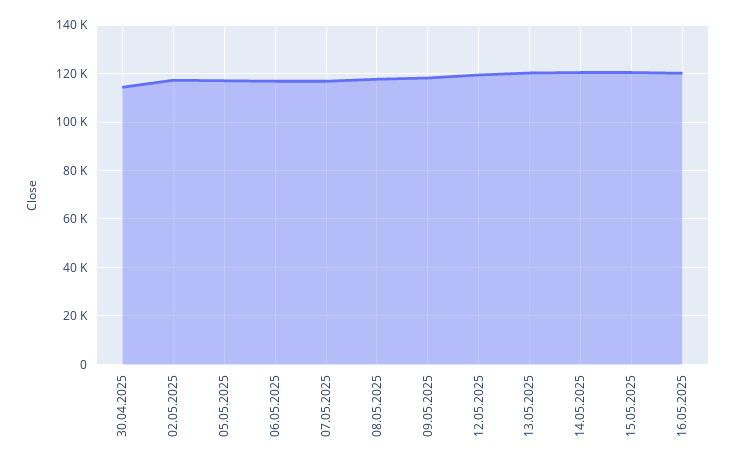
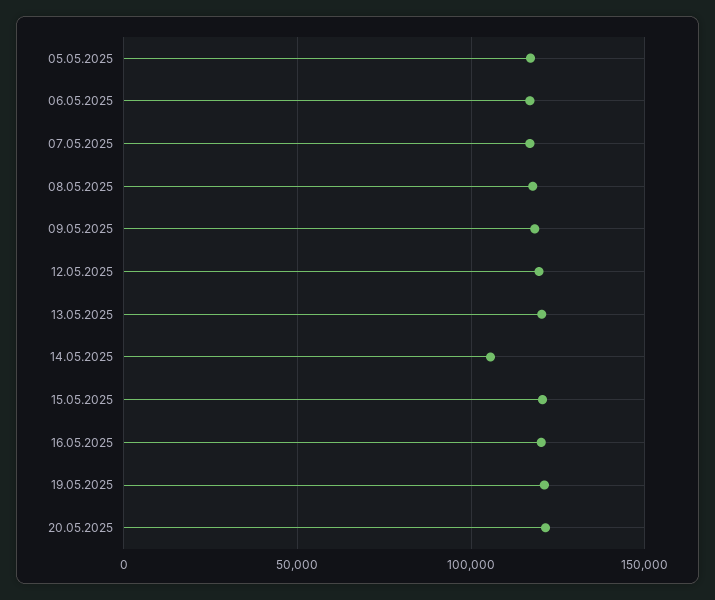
30.04.2025: 115000 -> none
02.05.2025: 117500 -> none
14.05.2025: 120000 -> 105000
19.05.2025: none -> 120000
20.05.2025: none -> 120000

